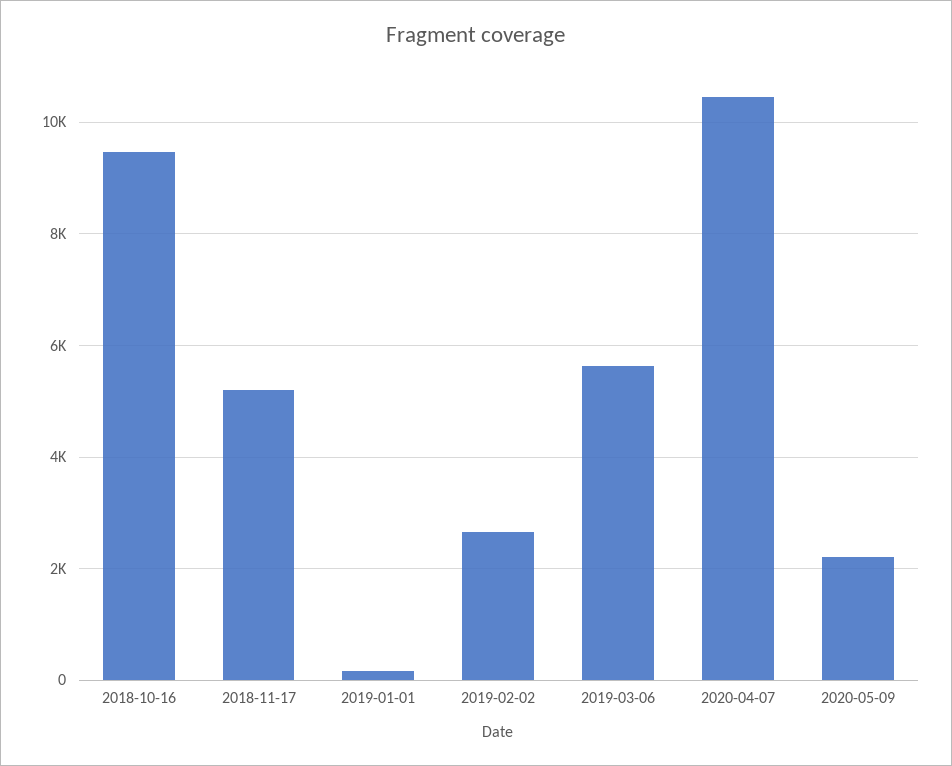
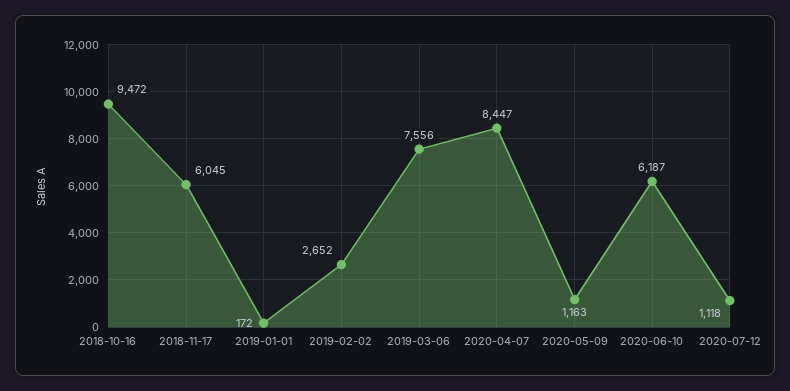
2018-11-17: 5200 -> 6045
2019-03-06: 5600 -> 7556
2020-04-07: 10400 -> 8447
2020-05-09: 2200 -> 1163
2020-06-10: none -> 6187
2020-07-12: none -> 1118

